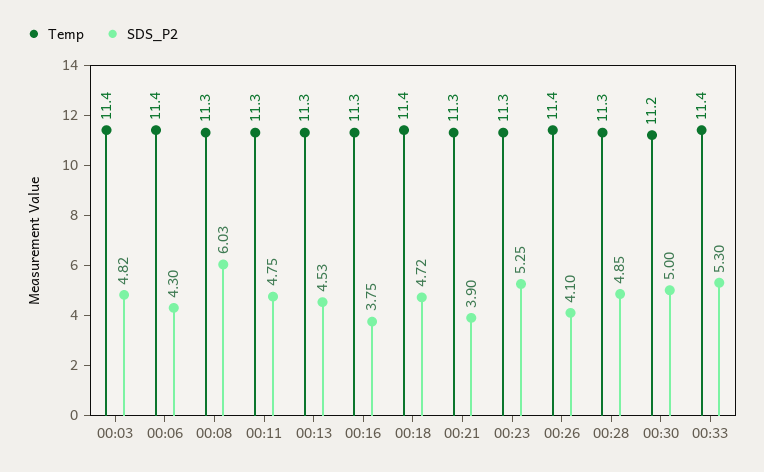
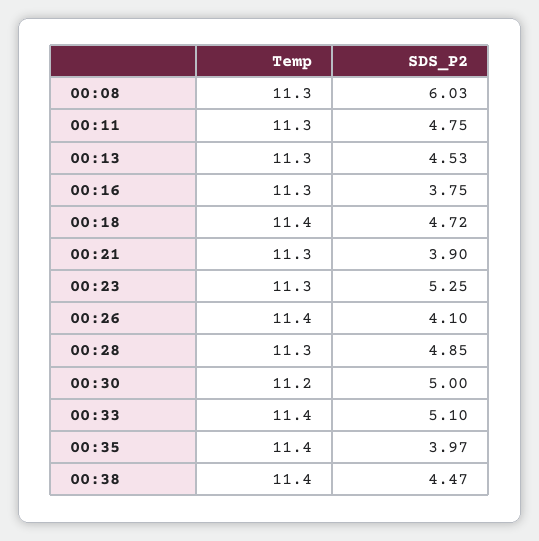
Temp, 00:03: 11.4 -> none
SDS_P2, 00:03: 4.82 -> none
Temp, 00:06: 11.4 -> none
SDS_P2, 00:06: 4.3 -> none
SDS_P2, 00:33: 5.3 -> 5.1
Temp, 00:35: none -> 11.4
SDS_P2, 00:35: none -> 3.97
Temp, 00:38: none -> 11.4
SDS_P2, 00:38: none -> 4.47

